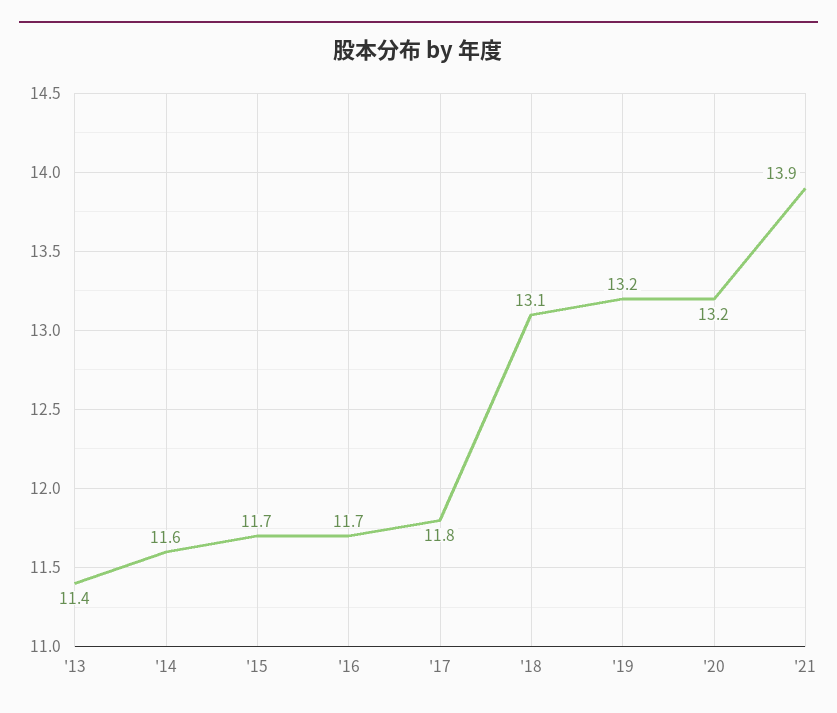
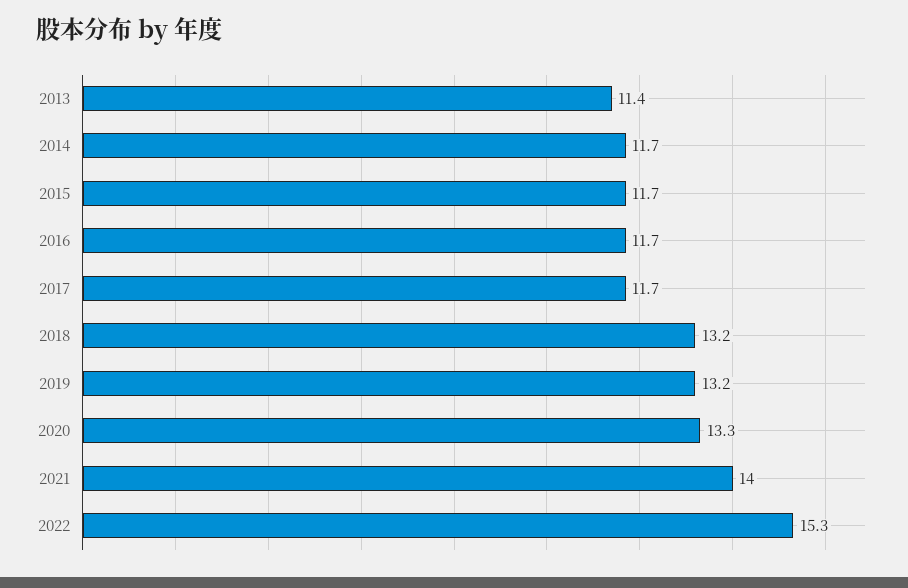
'14: 11.6 -> 11.7
'17: 11.8 -> 11.7
'18: 13.1 -> 13.2
'20: 13.2 -> 13.3
'21: 13.9 -> 14
2022: none -> 15.3

